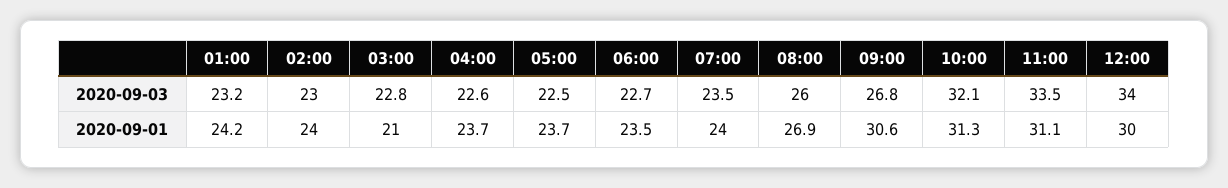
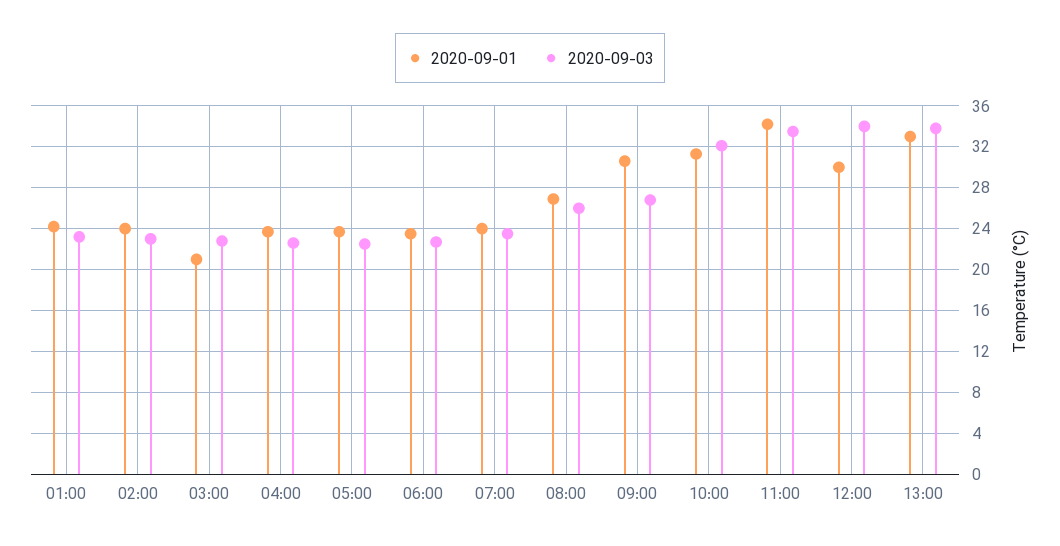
2020-09-01, 11:00: 31.1 -> 34
2020-09-01, 13:00: none -> 33
2020-09-03, 13:00: none -> 34

